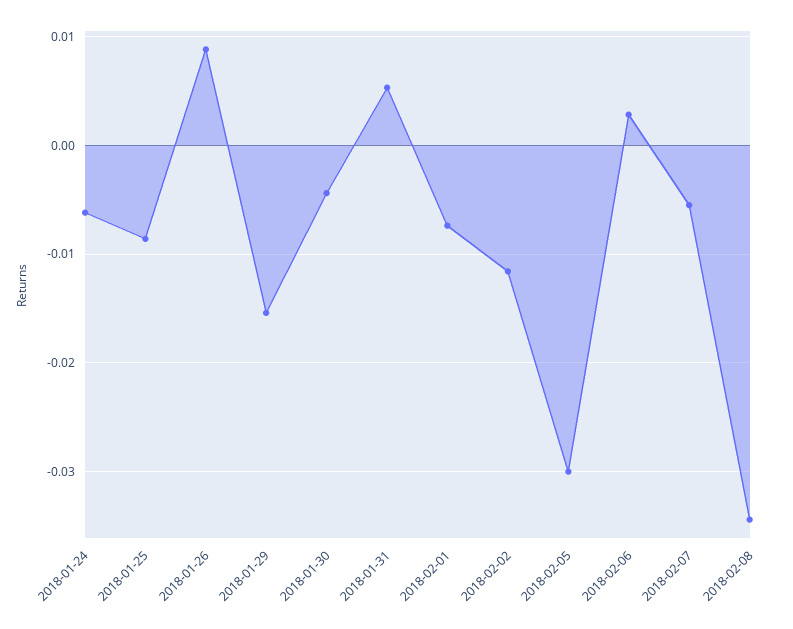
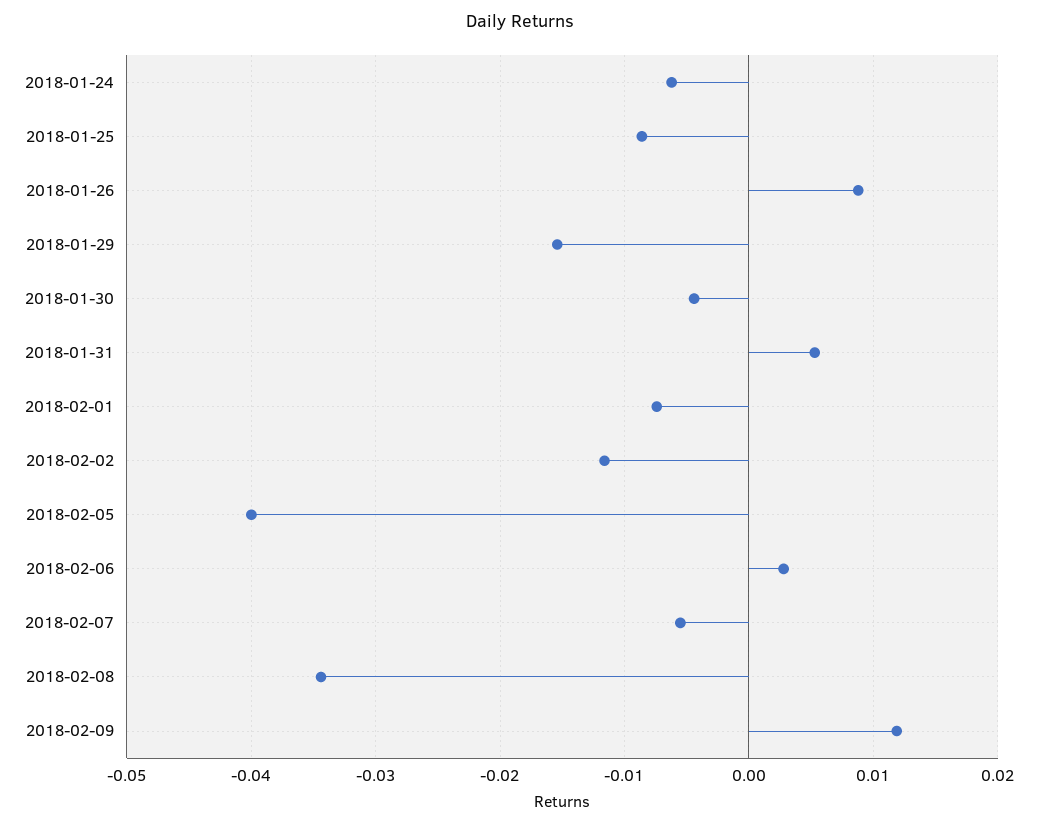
2018-02-05: -0.03 -> -0.04
2018-02-09: none -> 0.012

